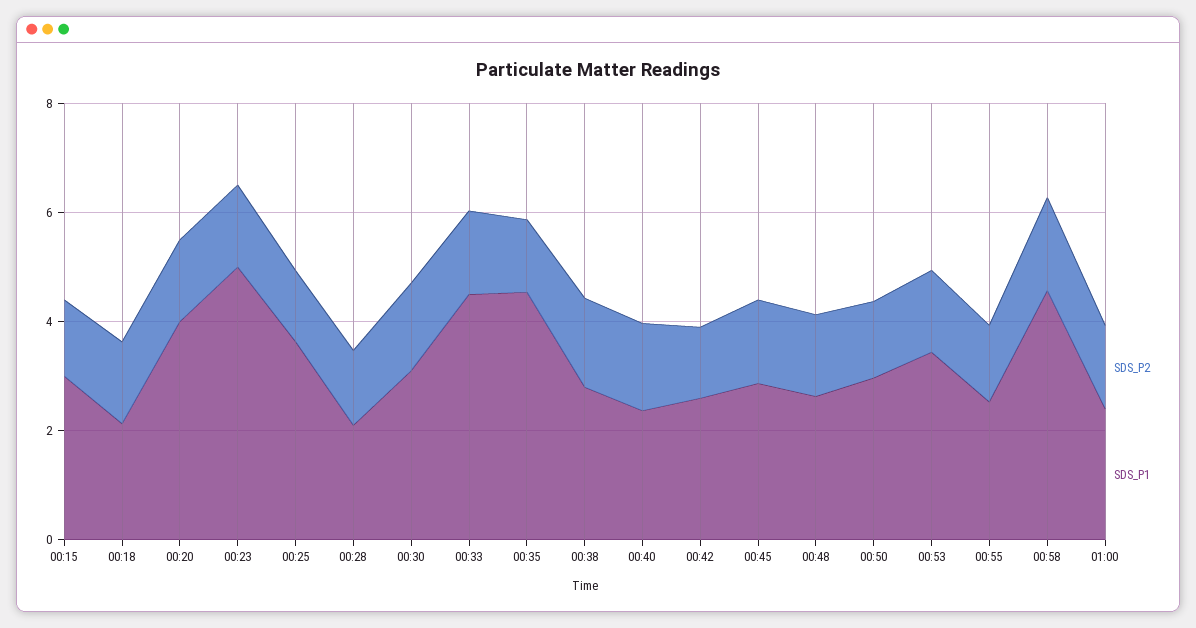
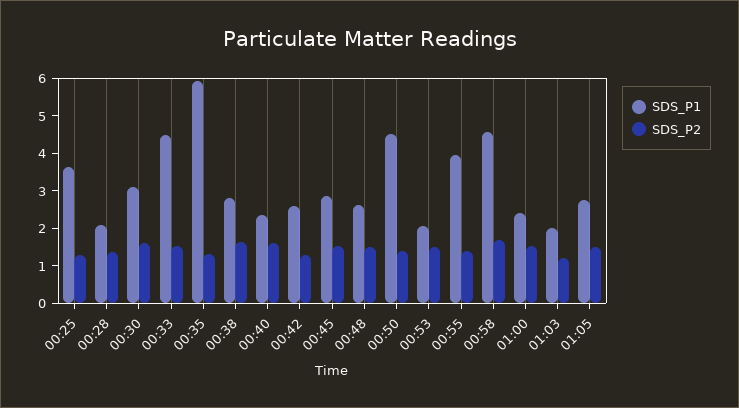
SDS_P2, 00:15: 1.5 -> none
SDS_P1, 00:15: 3 -> none
SDS_P2, 00:18: 1.5 -> none
SDS_P1, 00:18: 2 -> none
SDS_P2, 00:20: 1.5 -> none
SDS_P1, 00:20: 4 -> none
SDS_P2, 00:23: 1.5 -> none
SDS_P1, 00:23: 5 -> none
SDS_P1, 00:35: 4.5 -> 6
SDS_P1, 00:50: 3 -> 4.5
SDS_P1, 00:53: 3.5 -> 2
SDS_P1, 00:55: 2.5 -> 4
SDS_P1, 01:03: none -> 2
SDS_P2, 01:03: none -> 1.25
SDS_P1, 01:05: none -> 2.75
SDS_P2, 01:05: none -> 1.5

